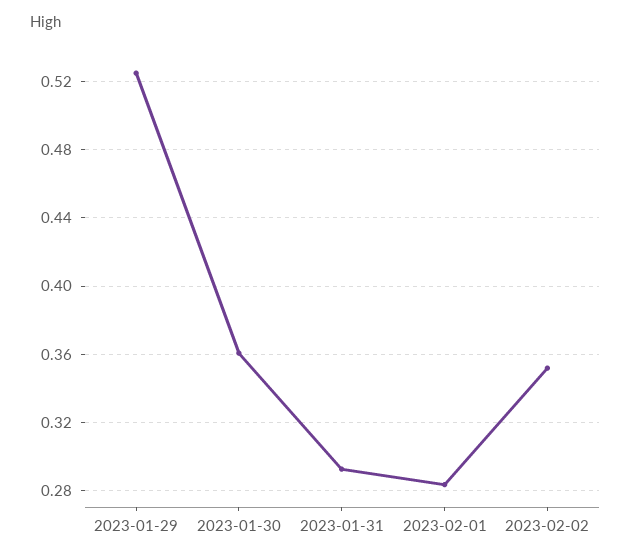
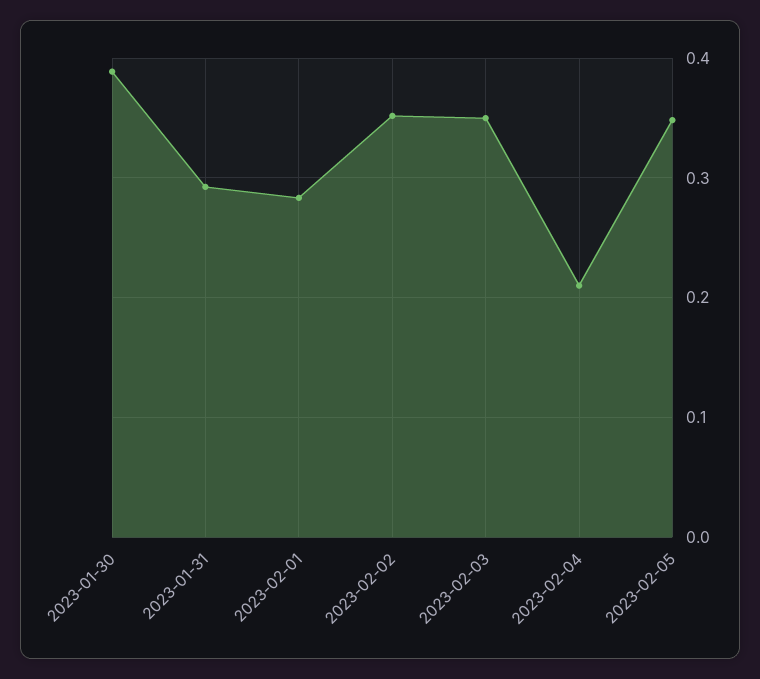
2023-01-29: 0.525 -> none
2023-01-30: 0.36 -> 0.39
2023-02-03: none -> 0.35
2023-02-04: none -> 0.21
2023-02-05: none -> 0.35

